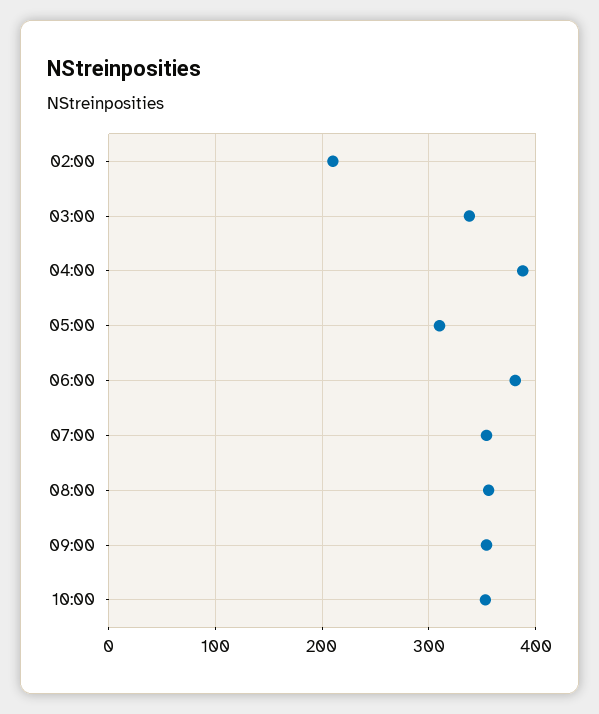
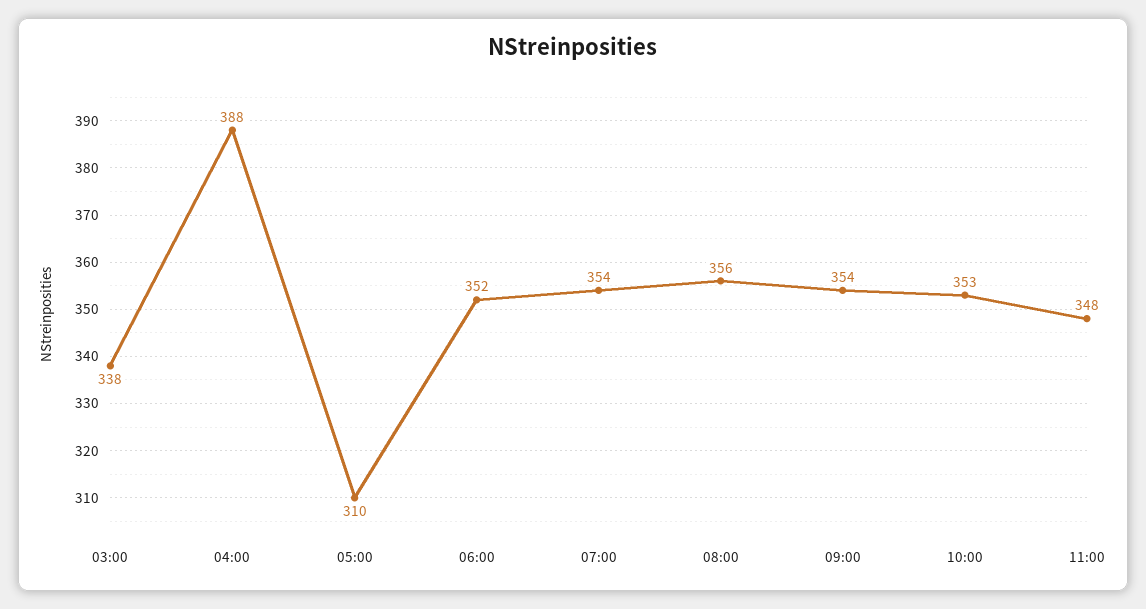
02:00: 210 -> none
06:00: 380 -> 352
11:00: none -> 348

